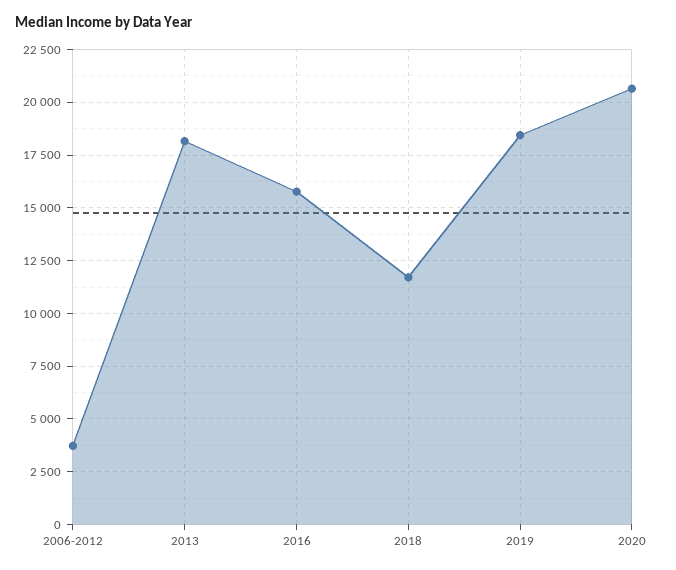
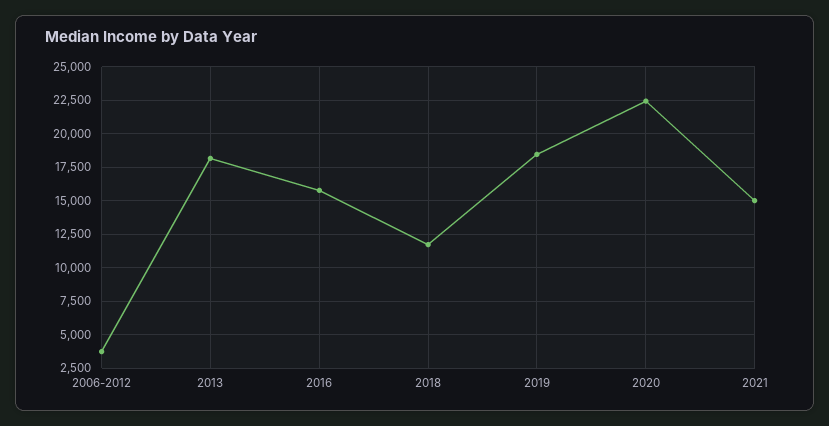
2020: 20500 -> 22500
2021: none -> 15000

